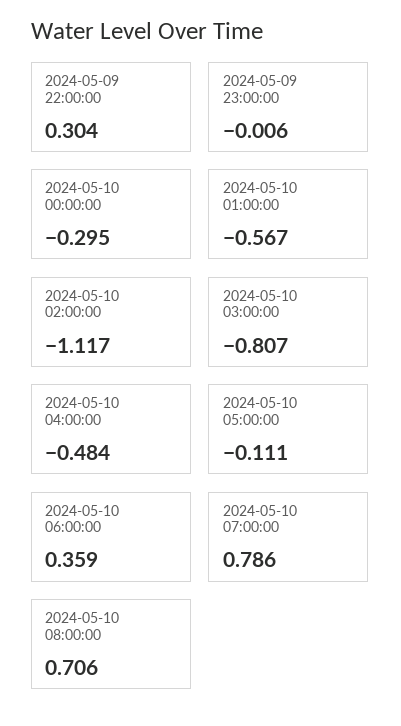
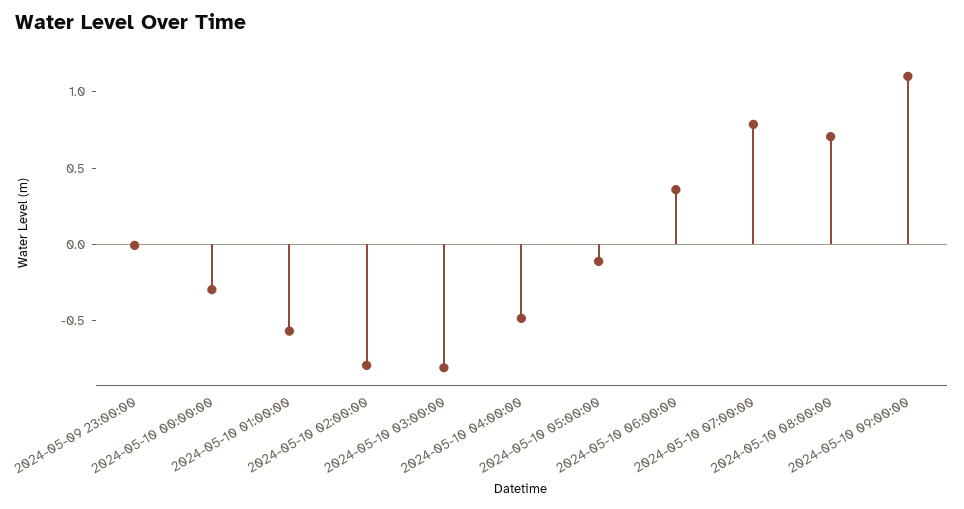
2024-05-09 22:00:00: 0.304 -> none
2024-05-10 02:00:00: -1.117 -> -0.8
2024-05-10 09:00:00: none -> 1.1

